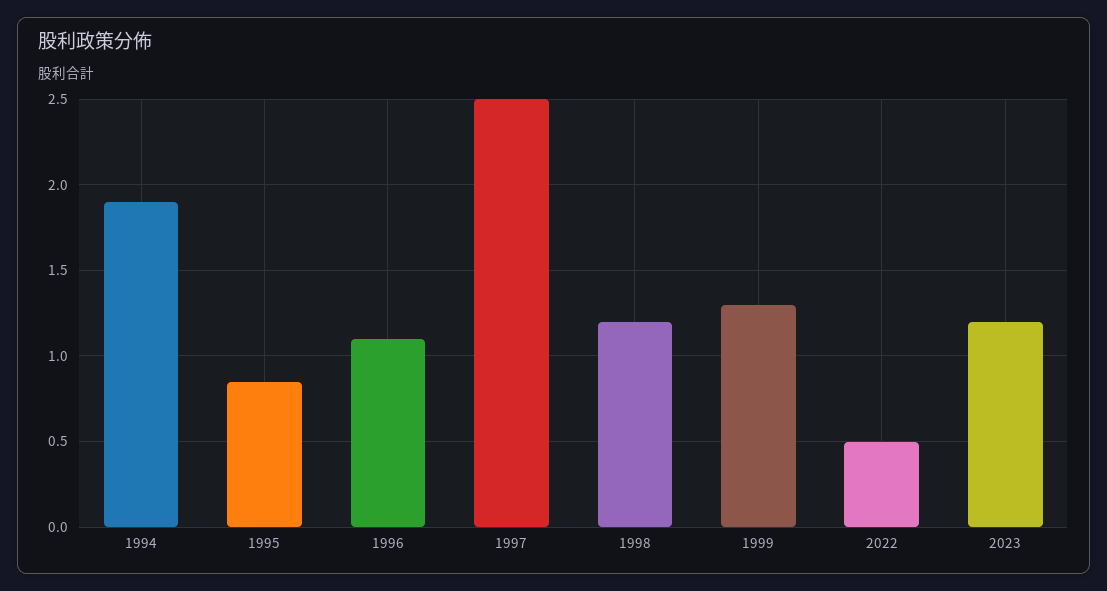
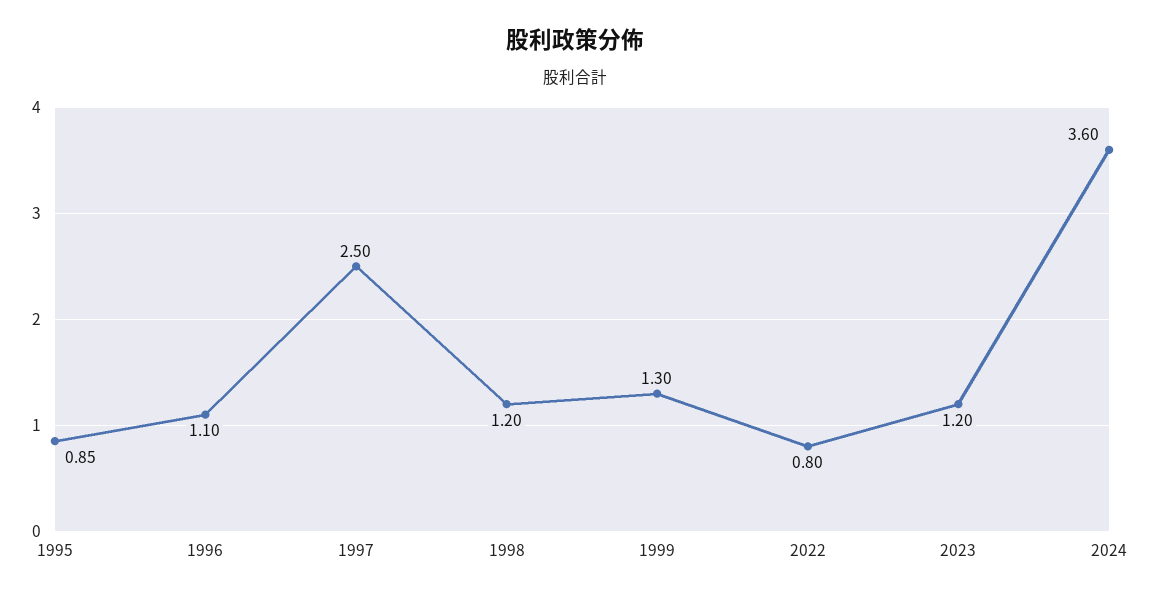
1994: 1.9 -> none
2022: 0.5 -> 0.8
2024: none -> 3.6

